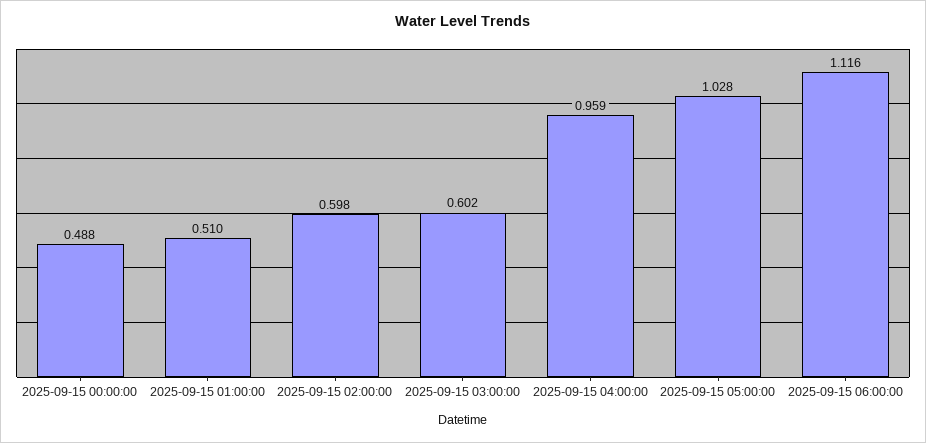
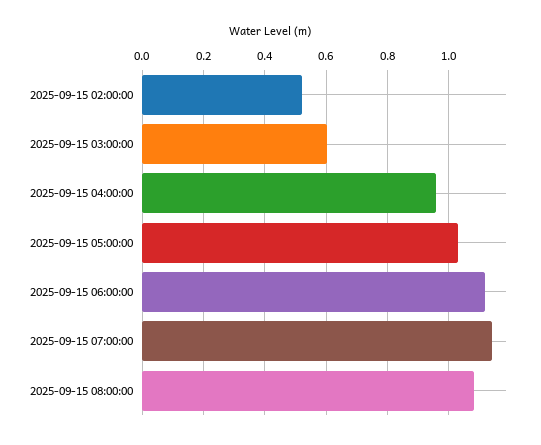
2025-09-15 00:00:00: 0.488 -> none
2025-09-15 01:00:00: 0.51 -> none
2025-09-15 02:00:00: 0.598 -> 0.52
2025-09-15 07:00:00: none -> 1.14
2025-09-15 08:00:00: none -> 1.08

